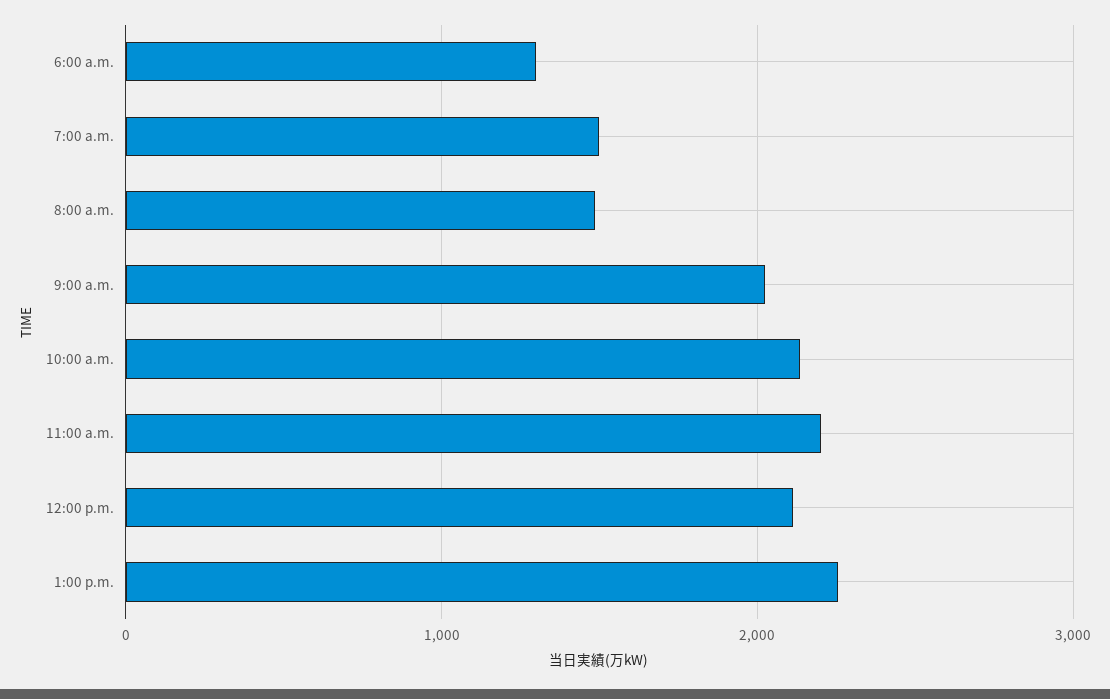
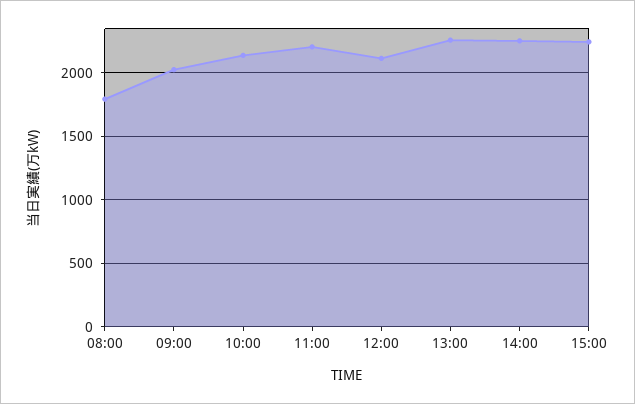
6:00 a.m.: 1300 -> none
7:00 a.m.: 1500 -> none
8:00 a.m.: 1500 -> 1800
14:00: none -> 2250
15:00: none -> 2250

